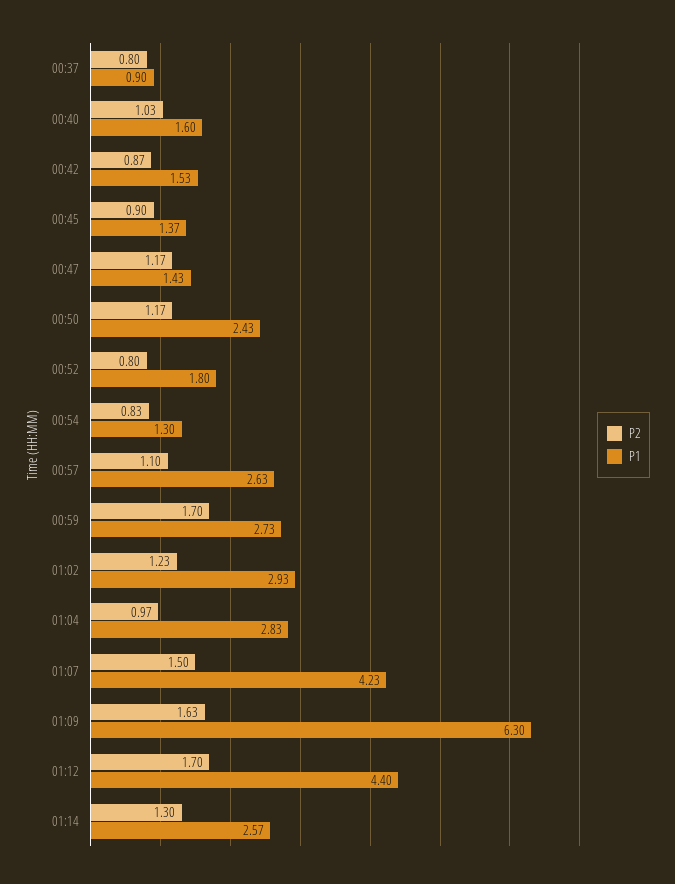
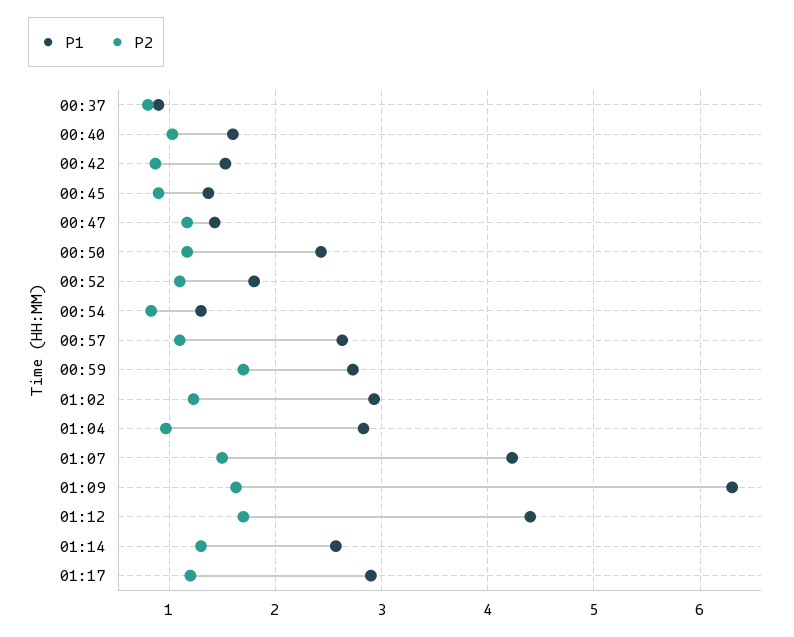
P2, 00:52: 0.8 -> 1.1
P1, 01:17: none -> 2.9
P2, 01:17: none -> 1.2

